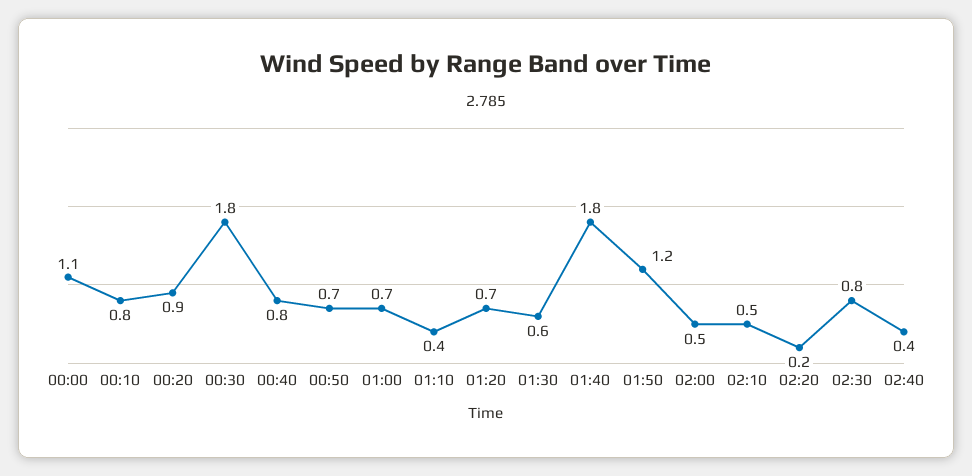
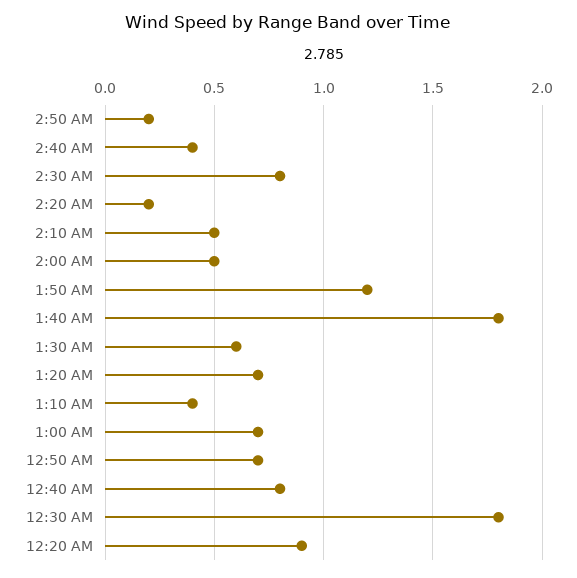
00:00: 1.1 -> none
00:10: 0.8 -> none
2:50 AM: none -> 0.2

